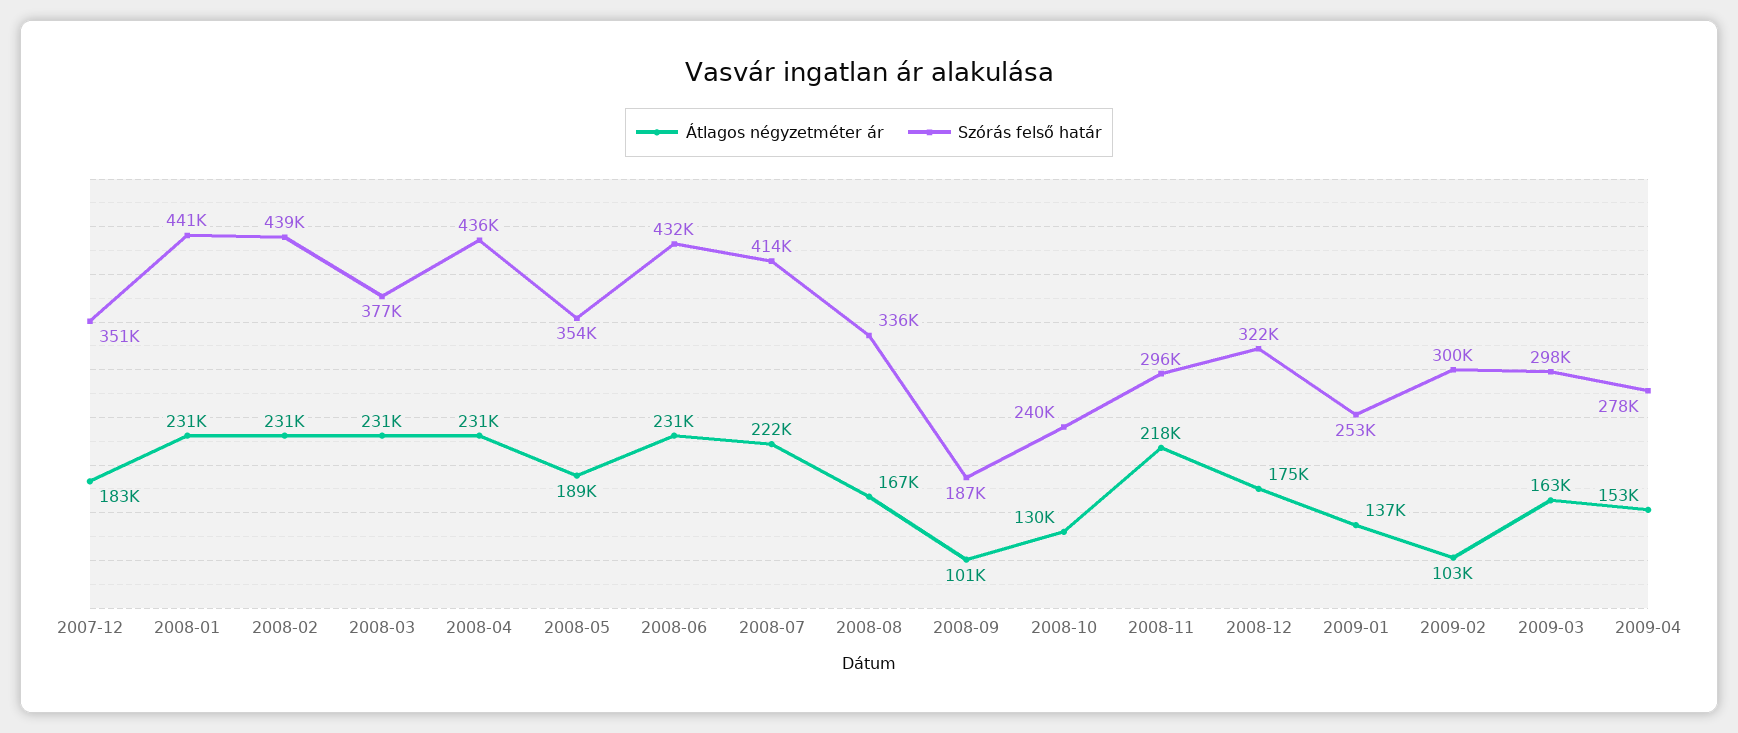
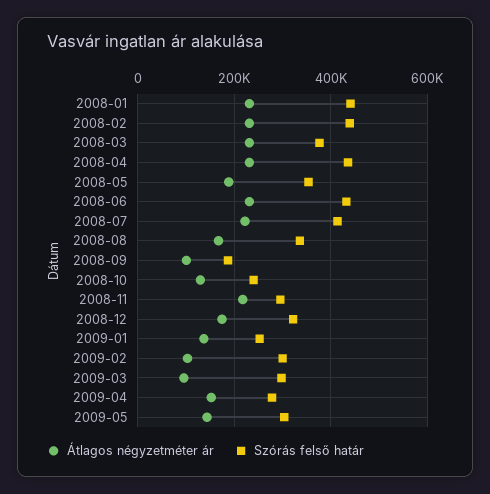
Átlagos négyzetméter ár, 2007-12: 183000 -> none
Szórás felső határ, 2007-12: 351000 -> none
Átlagos négyzetméter ár, 2009-03: 163000 -> 100000
Átlagos négyzetméter ár, 2009-05: none -> 140000
Szórás felső határ, 2009-05: none -> 300000

